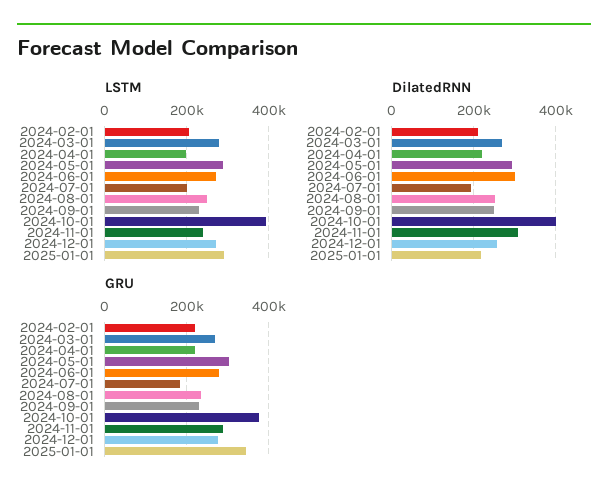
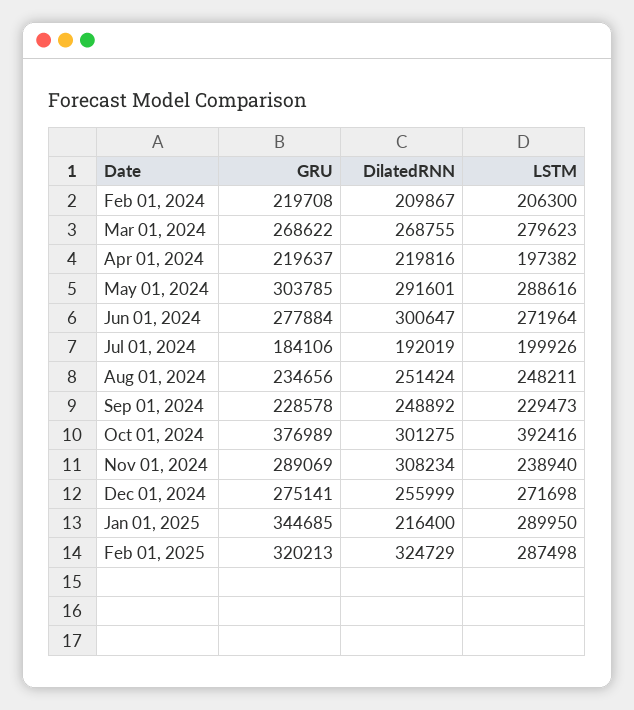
DilatedRNN, 2024-10-01: 400000 -> 301275
GRU, Feb 01, 2025: none -> 320213
DilatedRNN, Feb 01, 2025: none -> 324729
LSTM, Feb 01, 2025: none -> 287498

